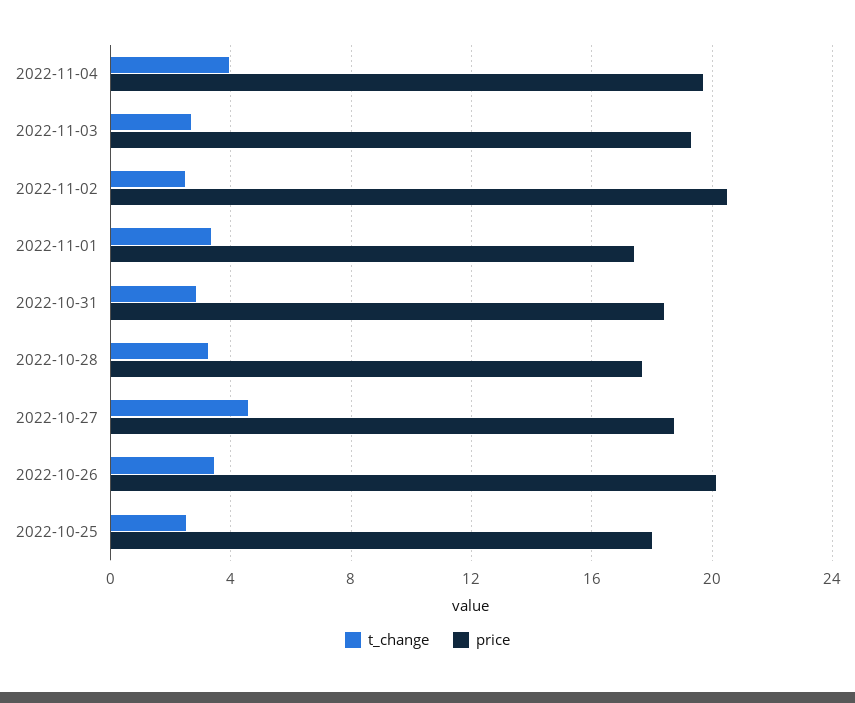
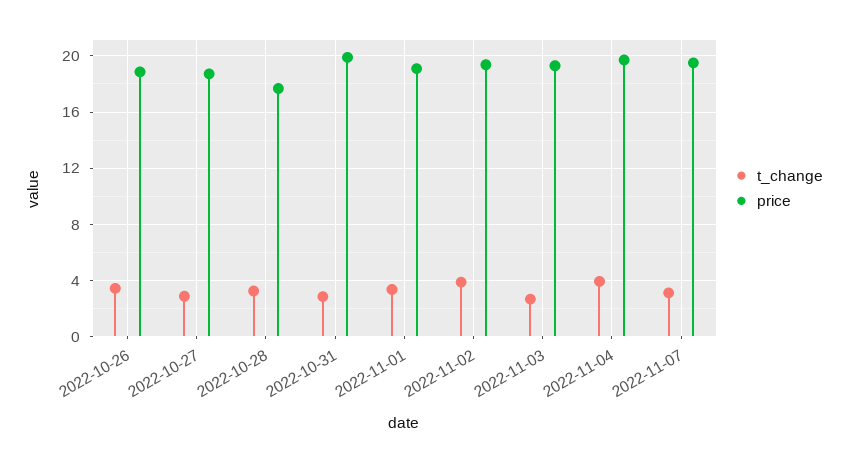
t_change, 2022-11-02: 2.5 -> 4
price, 2022-11-02: 20.5 -> 19.5
price, 2022-11-01: 17.5 -> 19
price, 2022-10-31: 18.5 -> 20
t_change, 2022-10-27: 4.5 -> 3
price, 2022-10-26: 20 -> 19
t_change, 2022-10-25: 2.5 -> none
price, 2022-10-25: 18 -> none
t_change, 2022-11-07: none -> 3
price, 2022-11-07: none -> 19.5

